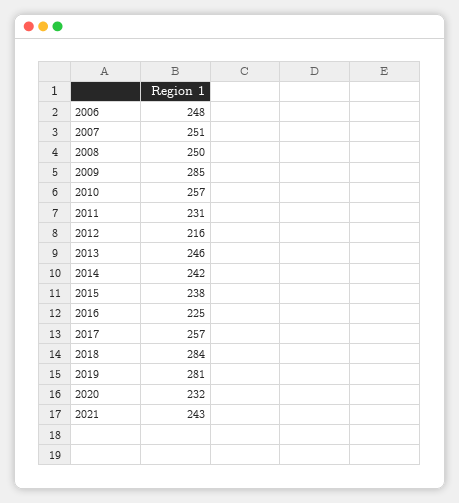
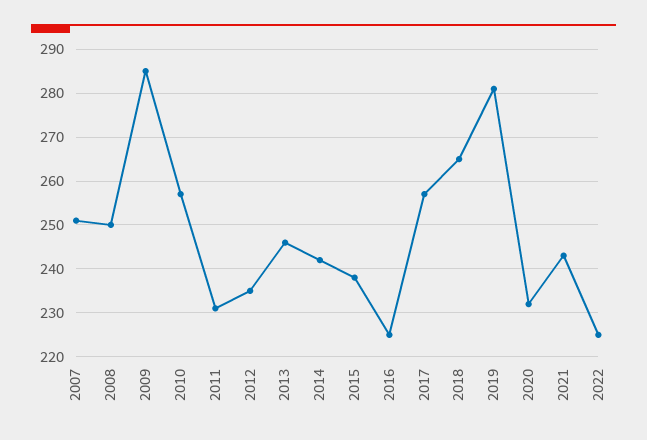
2006: 248 -> none
2012: 216 -> 235
2018: 284 -> 265
2022: none -> 225

